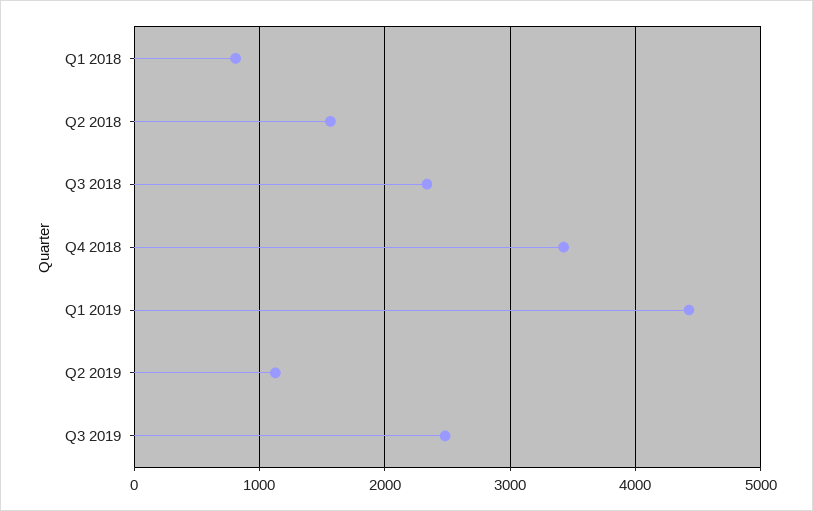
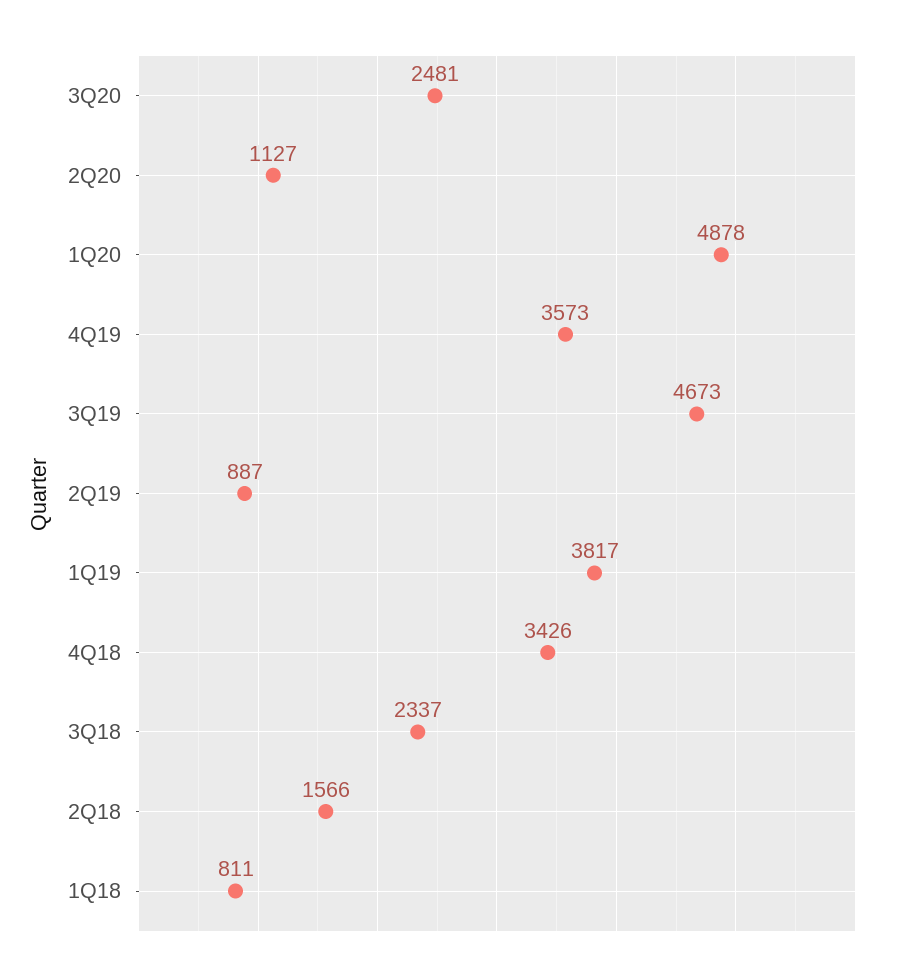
Q1 2019: 4400 -> 3817
Q2 2019: 1100 -> 887
Q3 2019: 2500 -> 4673
3Q20: none -> 2481
2Q20: none -> 1127
1Q20: none -> 4878
4Q19: none -> 3573

